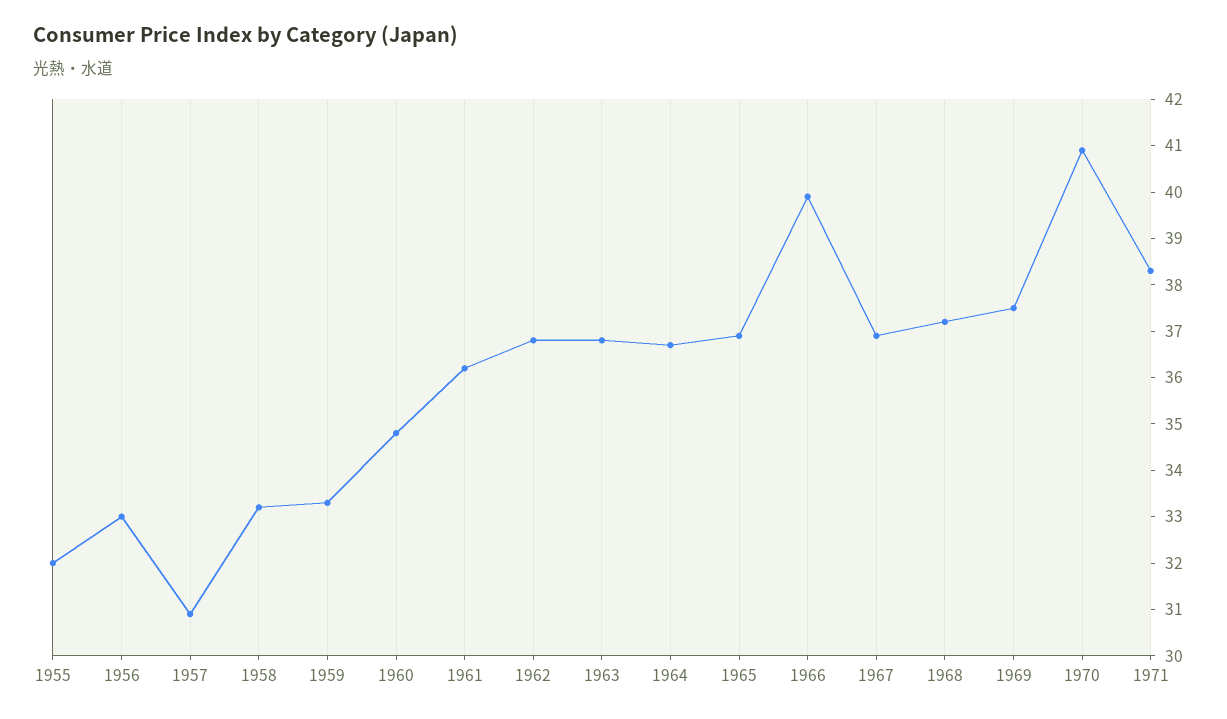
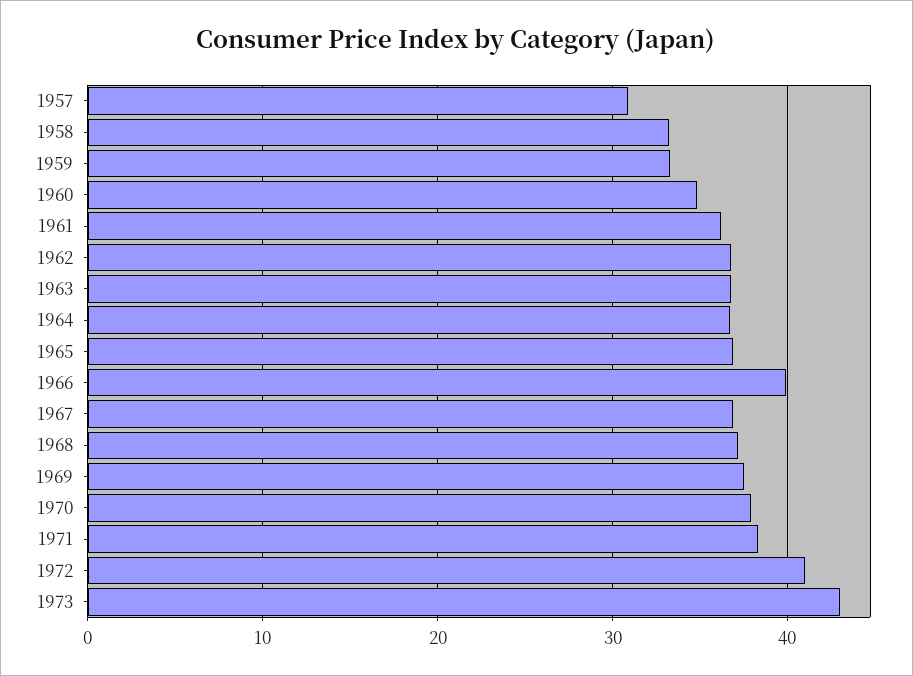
1955: 32 -> none
1956: 33 -> none
1970: 41 -> 38
1972: none -> 41
1973: none -> 43

